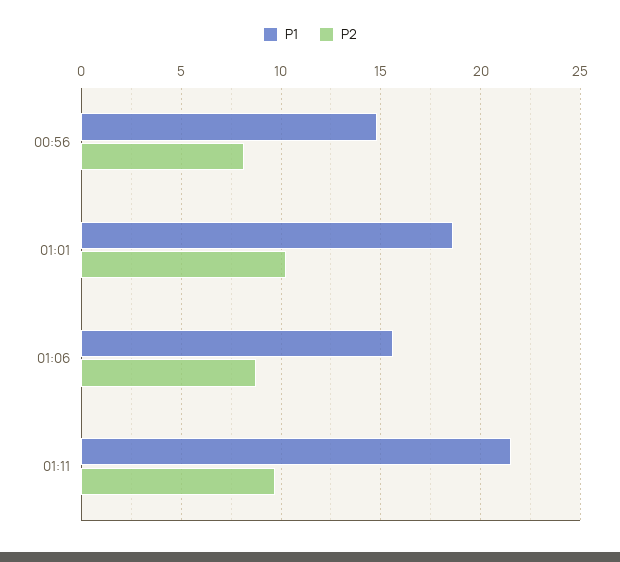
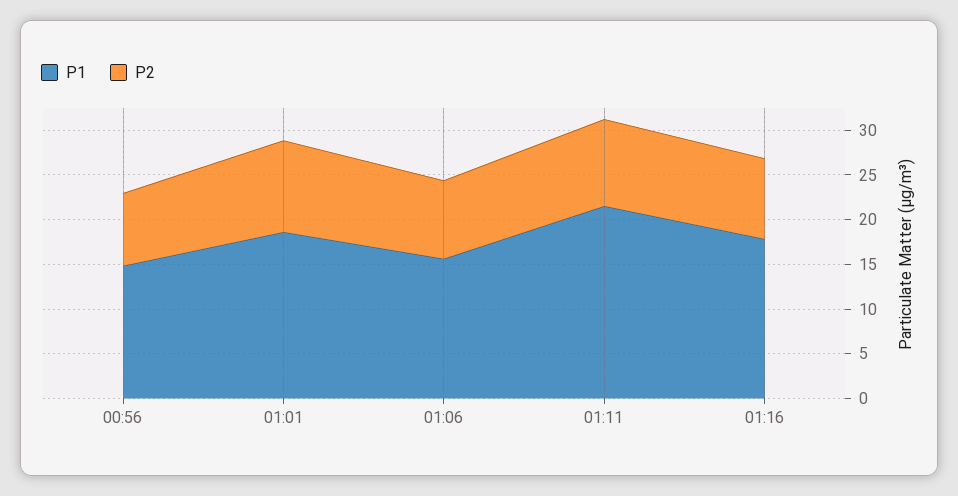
P1, 01:16: none -> 18
P2, 01:16: none -> 9

